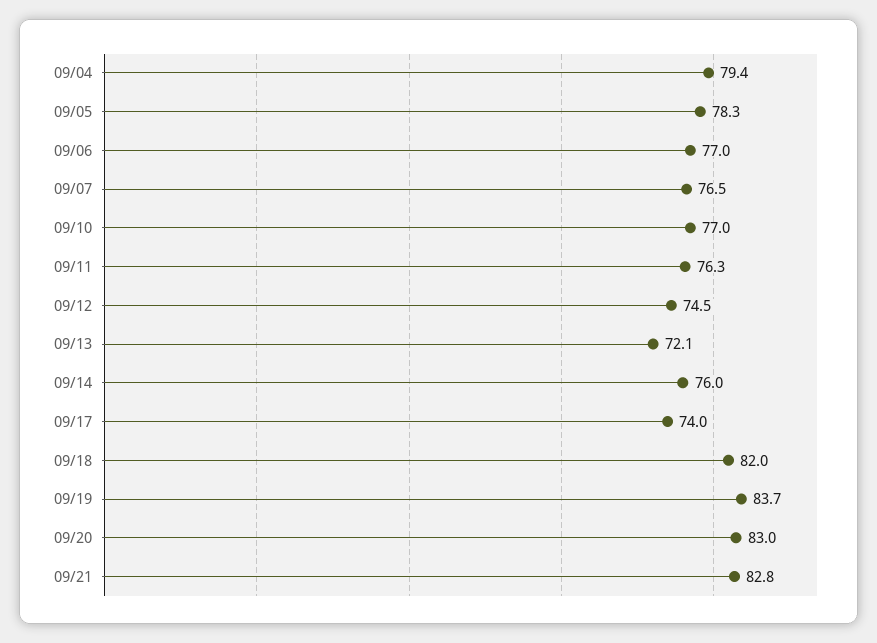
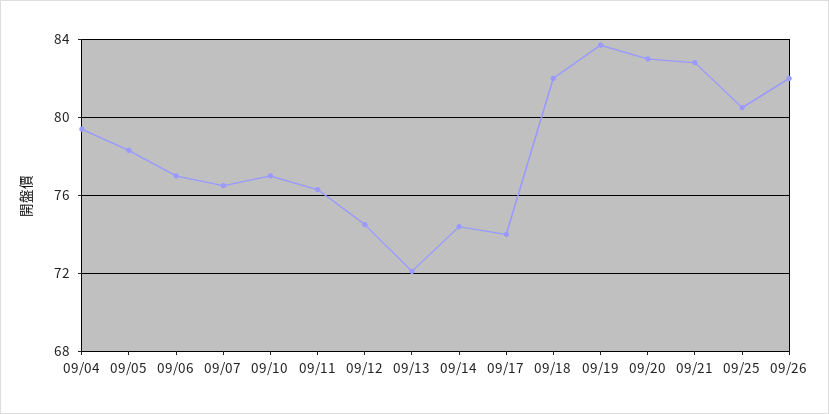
09/14: 76 -> 74.5
09/25: none -> 80.5
09/26: none -> 82

